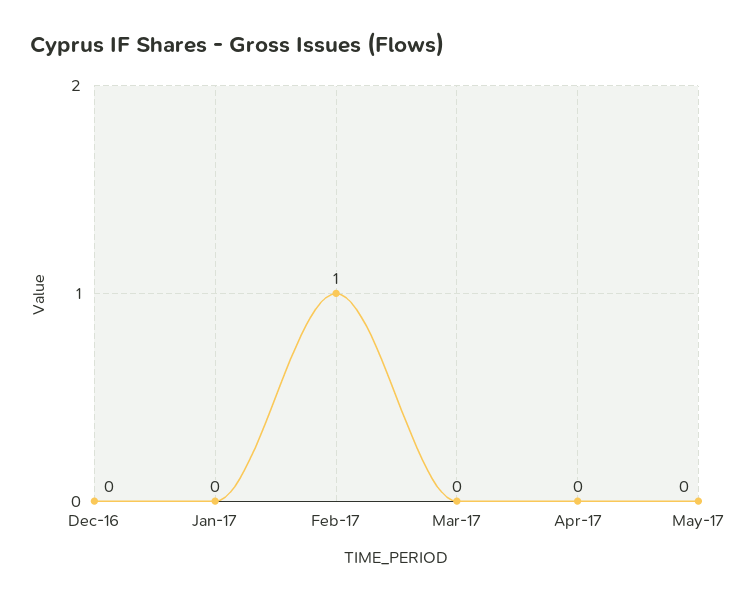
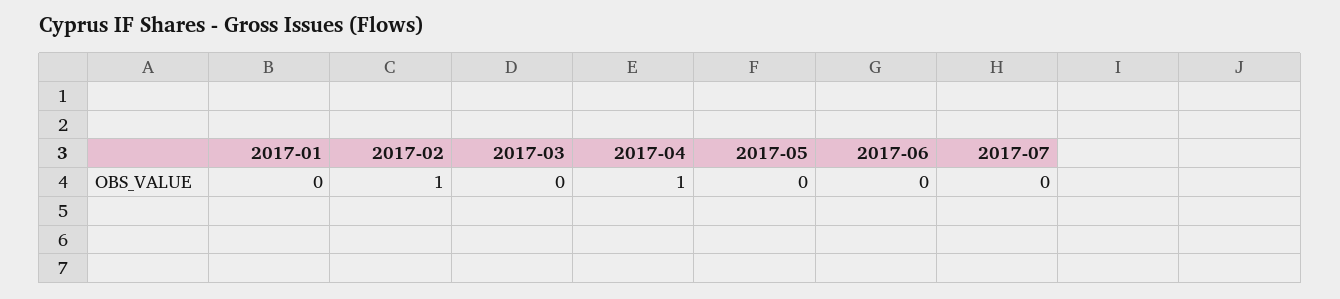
Dec-16: 0 -> none
Apr-17: 0 -> 1
2017-06: none -> 0
2017-07: none -> 0

